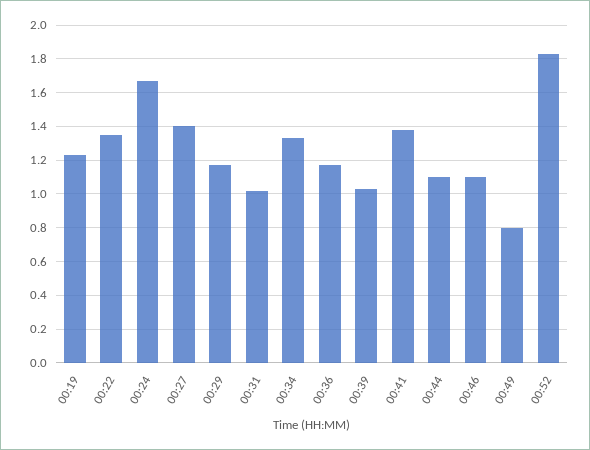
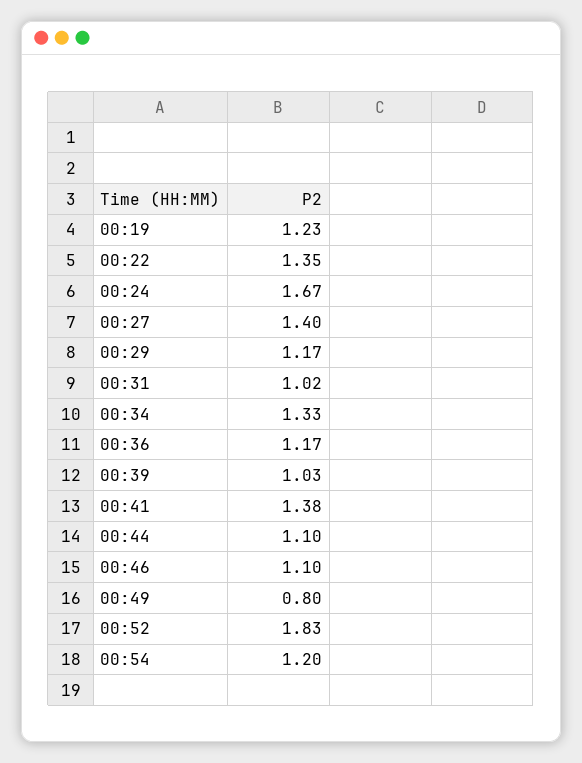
00:54: none -> 1.2

